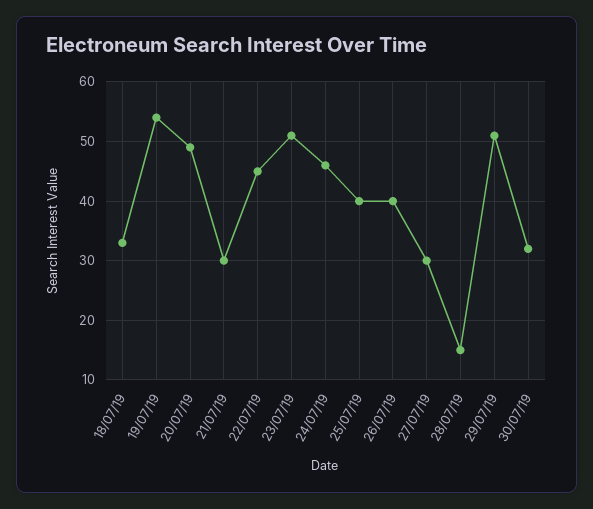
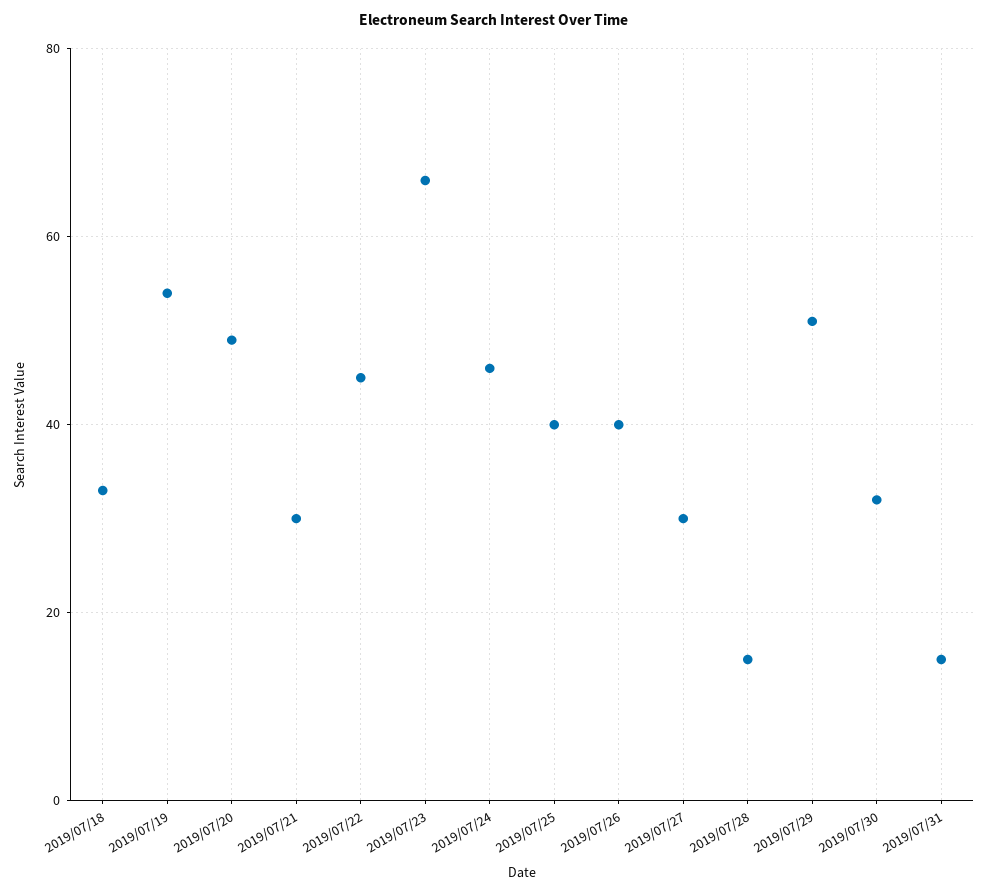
23/07/19: 50 -> 65
2019/07/31: none -> 15

